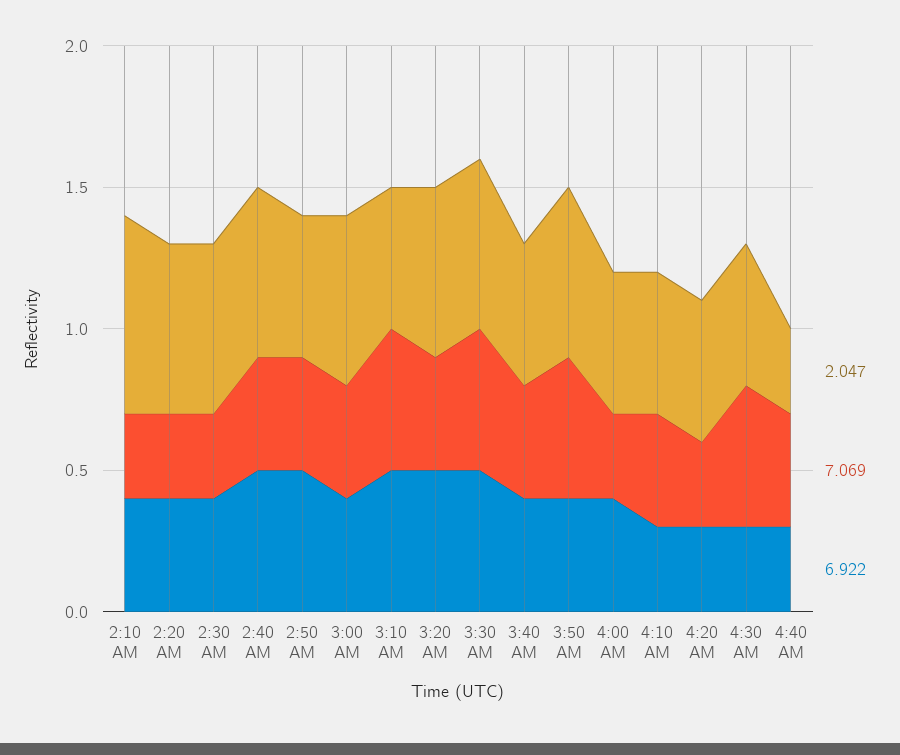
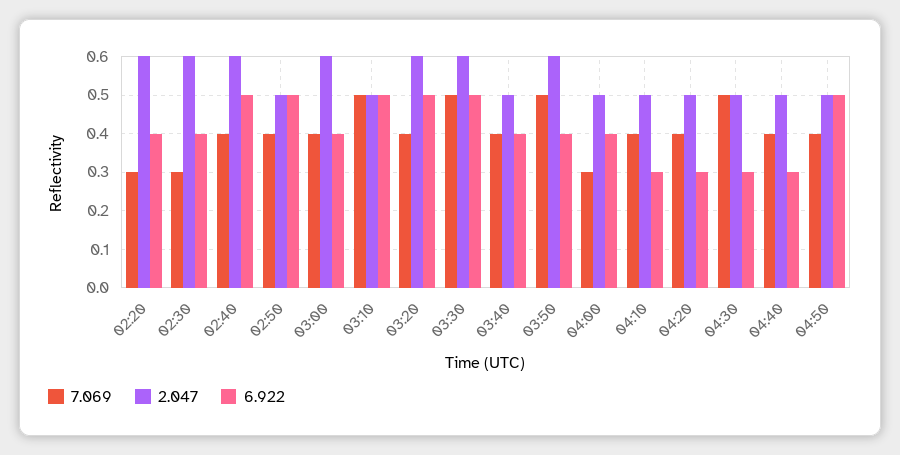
2.047, 2:10 AM: 0.7 -> none
7.069, 2:10 AM: 0.3 -> none
6.922, 2:10 AM: 0.4 -> none
7.069, 4:20 AM: 0.3 -> 0.4
2.047, 4:40 AM: 0.3 -> 0.5
7.069, 04:50: none -> 0.4
2.047, 04:50: none -> 0.5
6.922, 04:50: none -> 0.5

